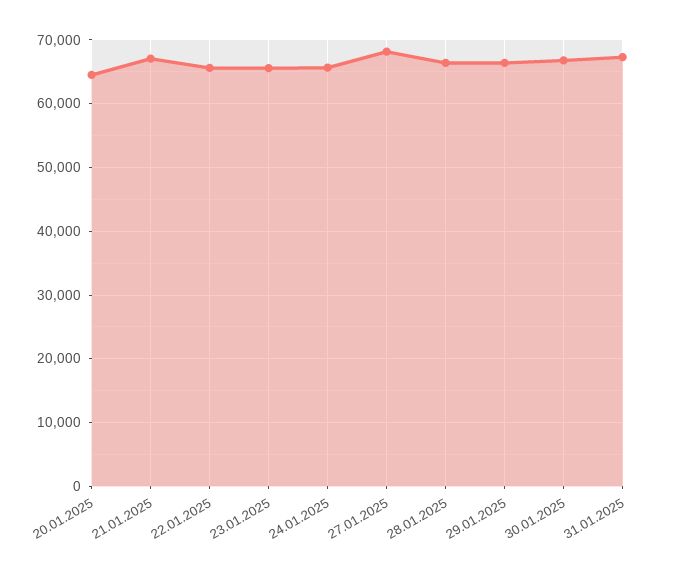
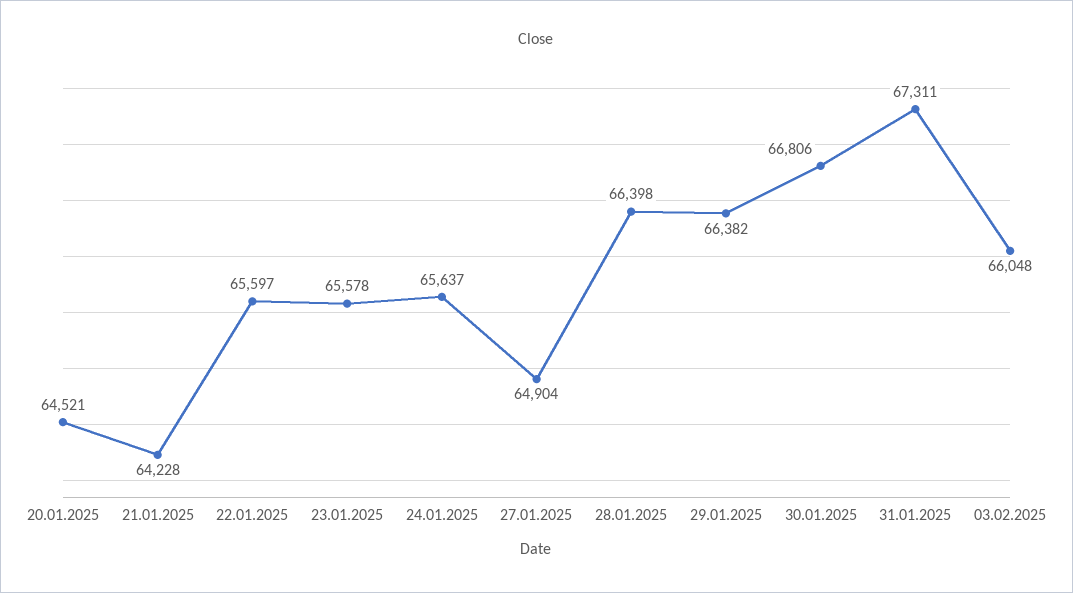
21.01.2025: 67000 -> 64228
27.01.2025: 68000 -> 64904
03.02.2025: none -> 66048

